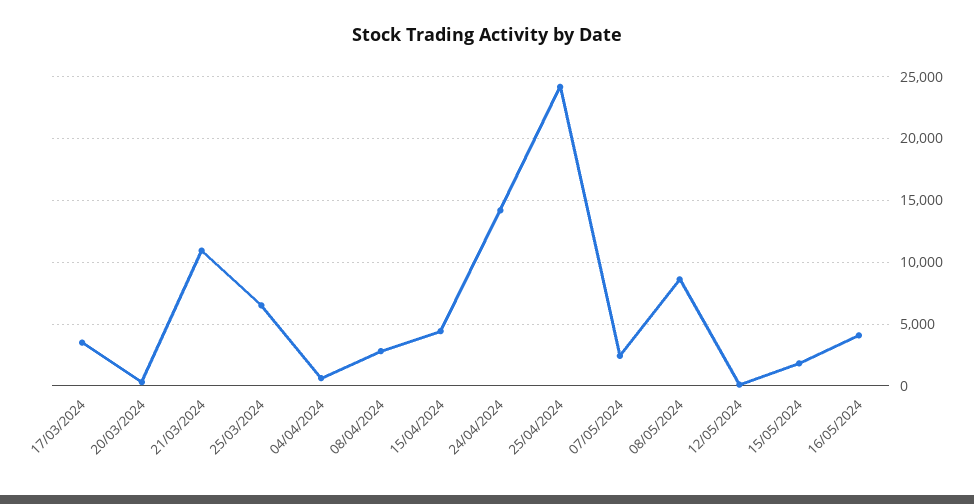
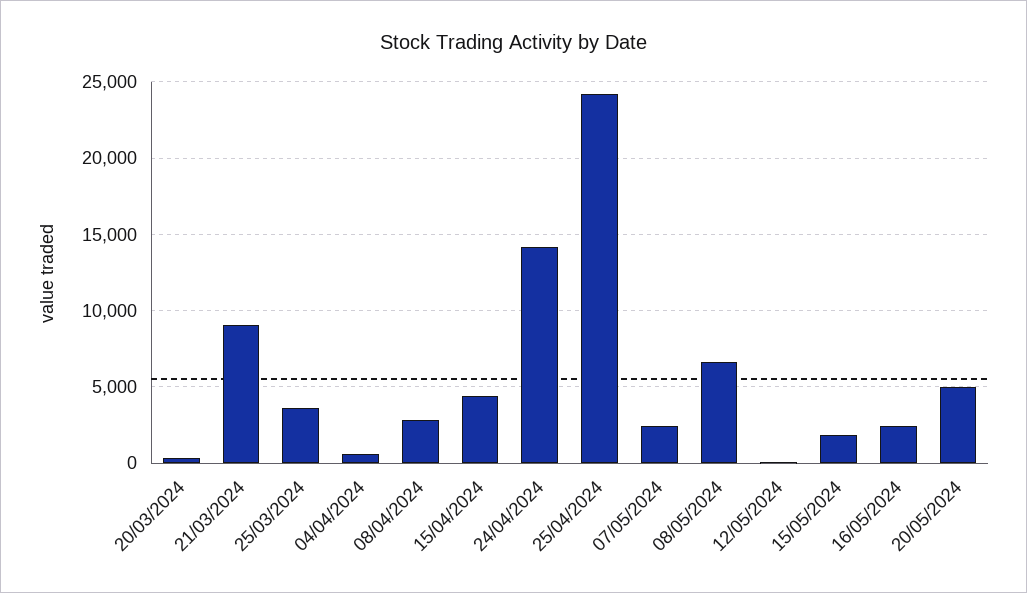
17/03/2024: 3500 -> none
21/03/2024: 11000 -> 9000
25/03/2024: 6500 -> 3500
08/05/2024: 8500 -> 6500
16/05/2024: 4000 -> 2500
20/05/2024: none -> 5000

